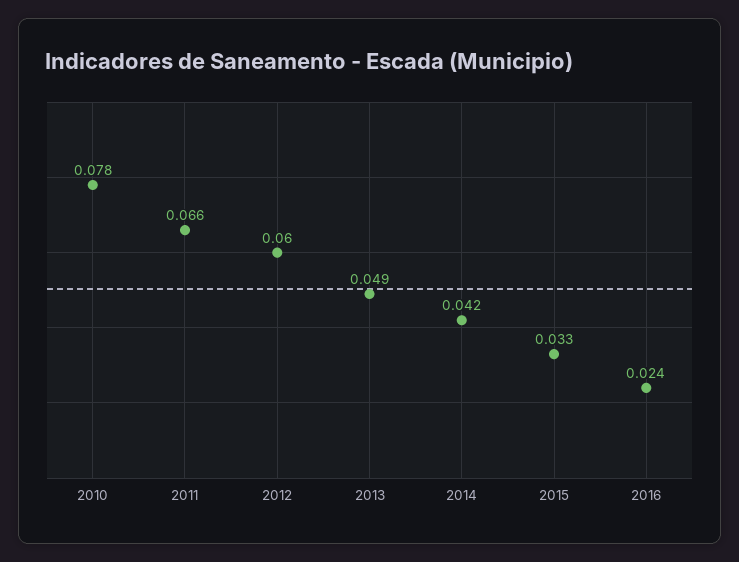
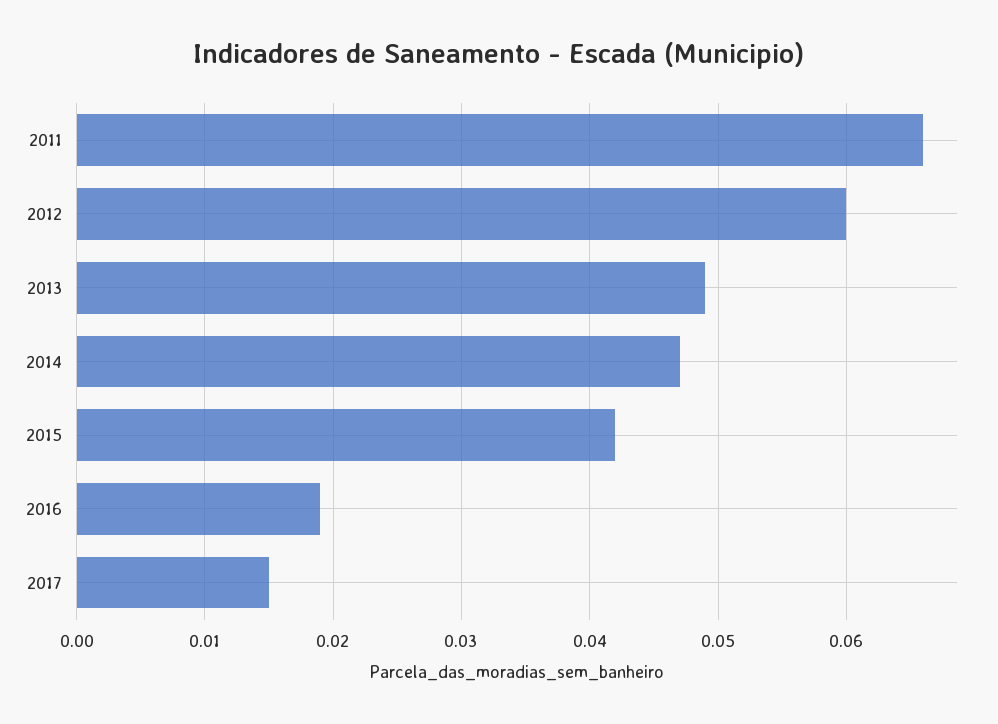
2010: 0.078 -> none
2014: 0.042 -> 0.047
2015: 0.033 -> 0.042
2016: 0.024 -> 0.019
2017: none -> 0.015

